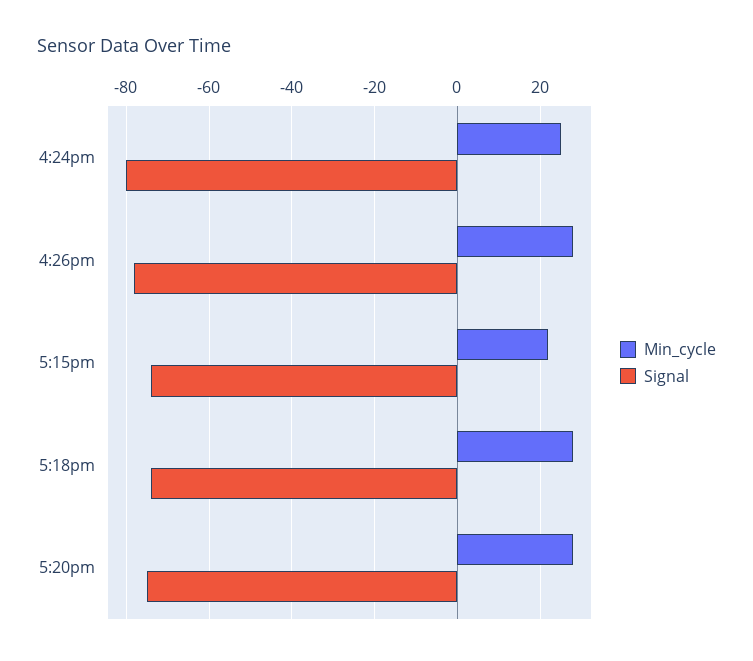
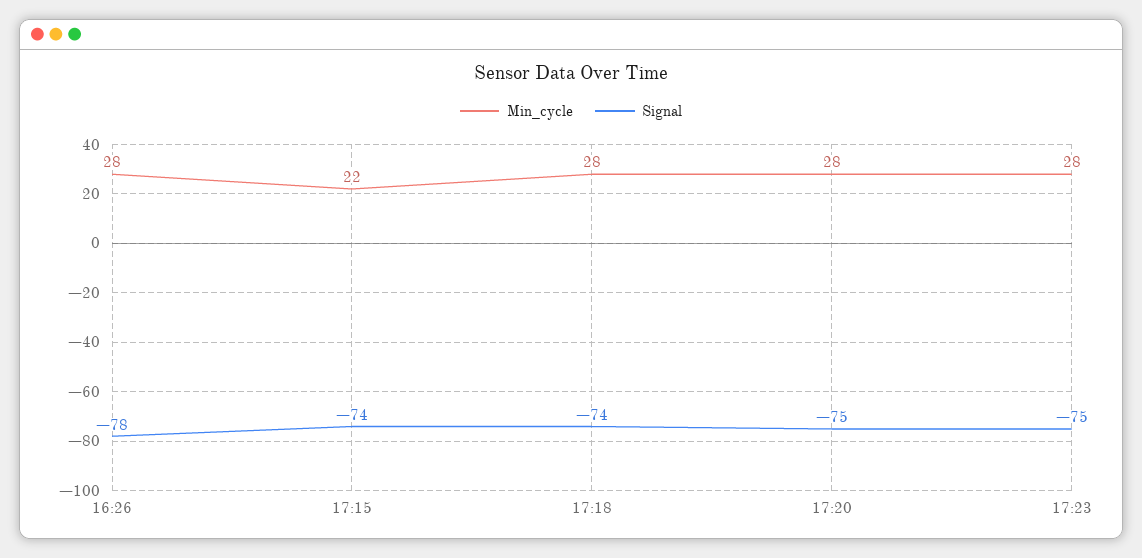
Min_cycle, 4:24pm: 25 -> none
Signal, 4:24pm: -80 -> none
Min_cycle, 17:23: none -> 28
Signal, 17:23: none -> -75

